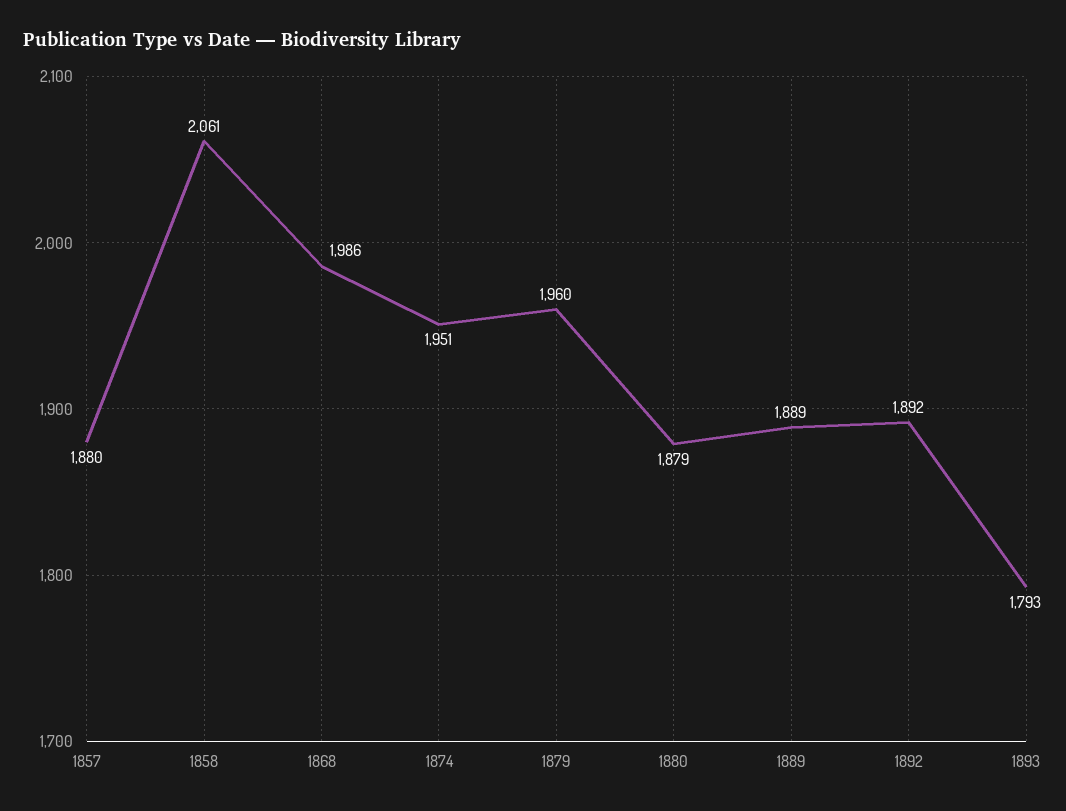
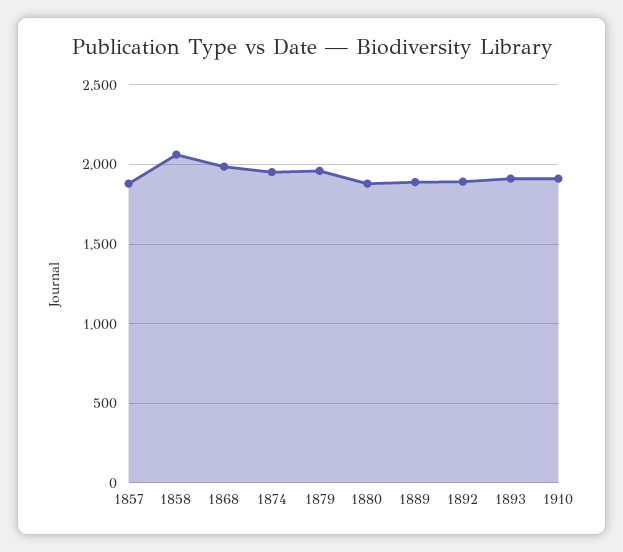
1893: 1793 -> 1900
1910: none -> 1900

